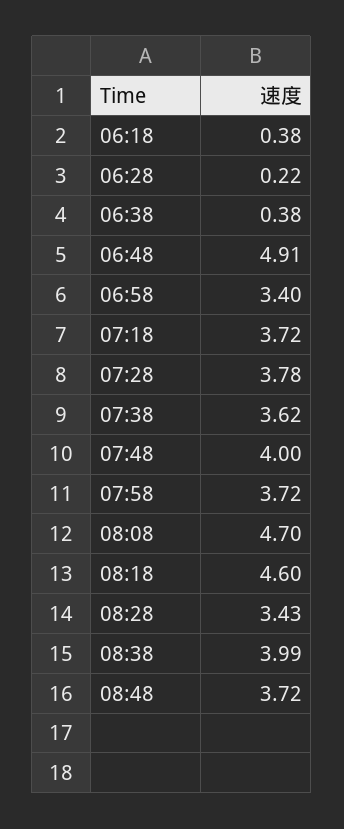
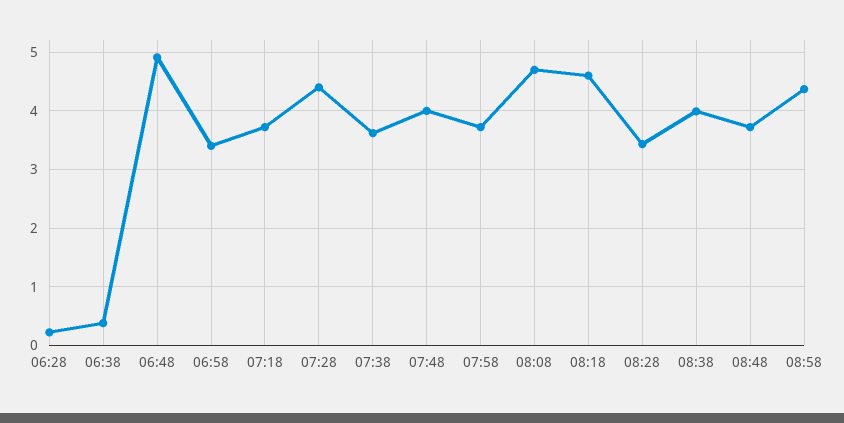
06:18: 0.38 -> none
07:28: 3.78 -> 4.4
08:58: none -> 4.4

